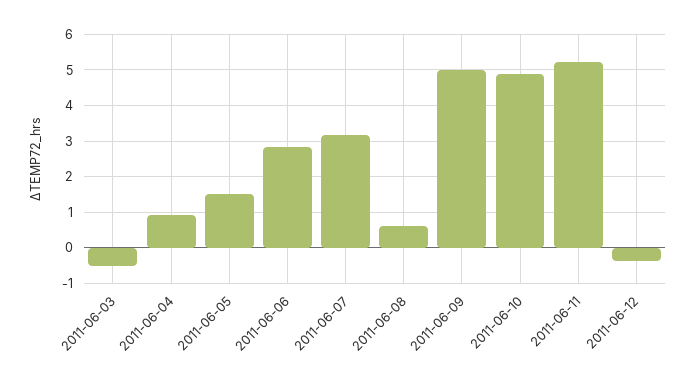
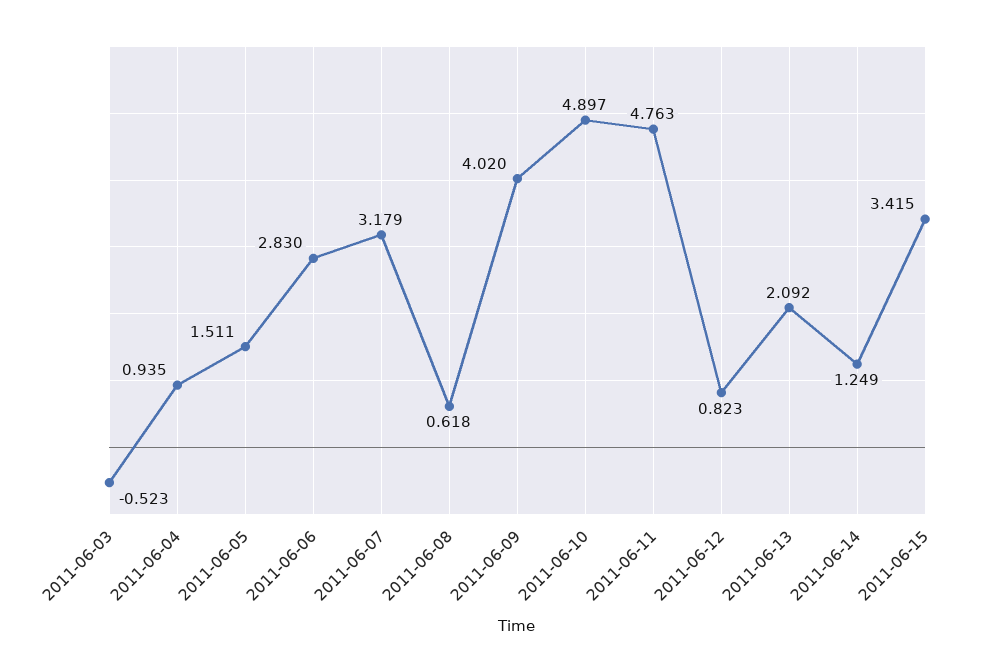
2011-06-09: 5 -> 4.02
2011-06-11: 5.2 -> 4.763
2011-06-12: -0.4 -> 0.823
2011-06-13: none -> 2.092
2011-06-14: none -> 1.249
2011-06-15: none -> 3.415

